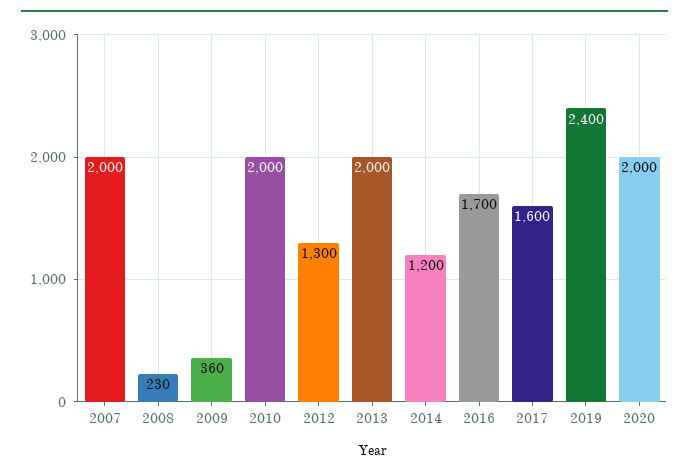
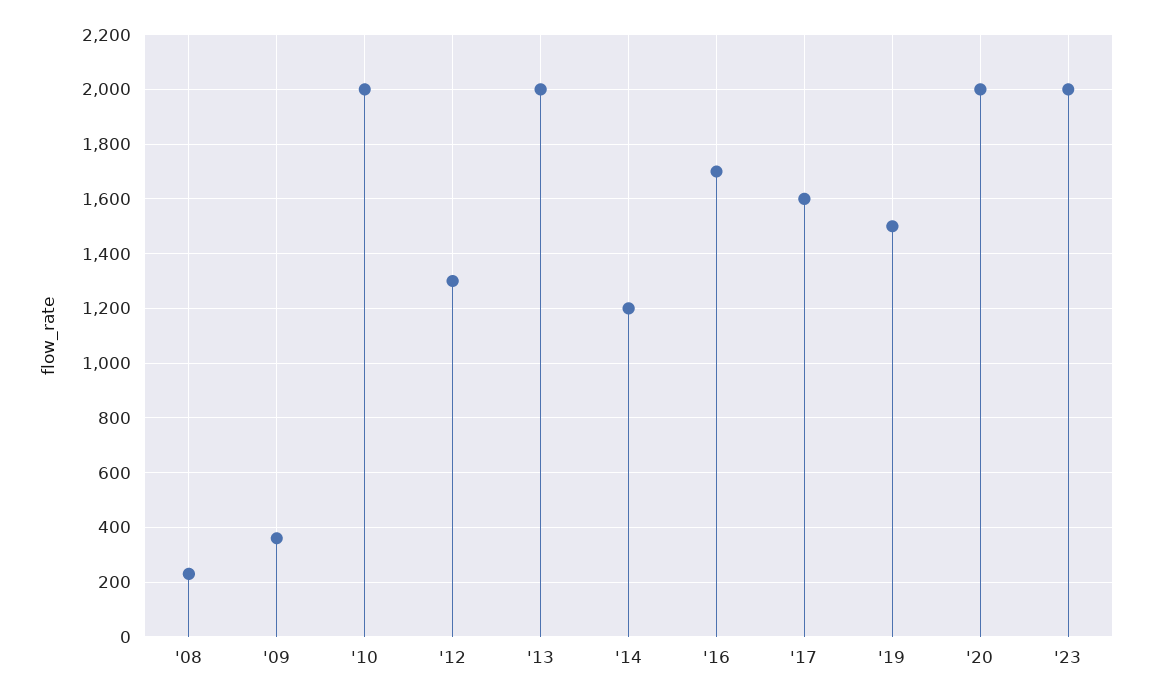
2007: 2000 -> none
2019: 2400 -> 1500
'23: none -> 2000

